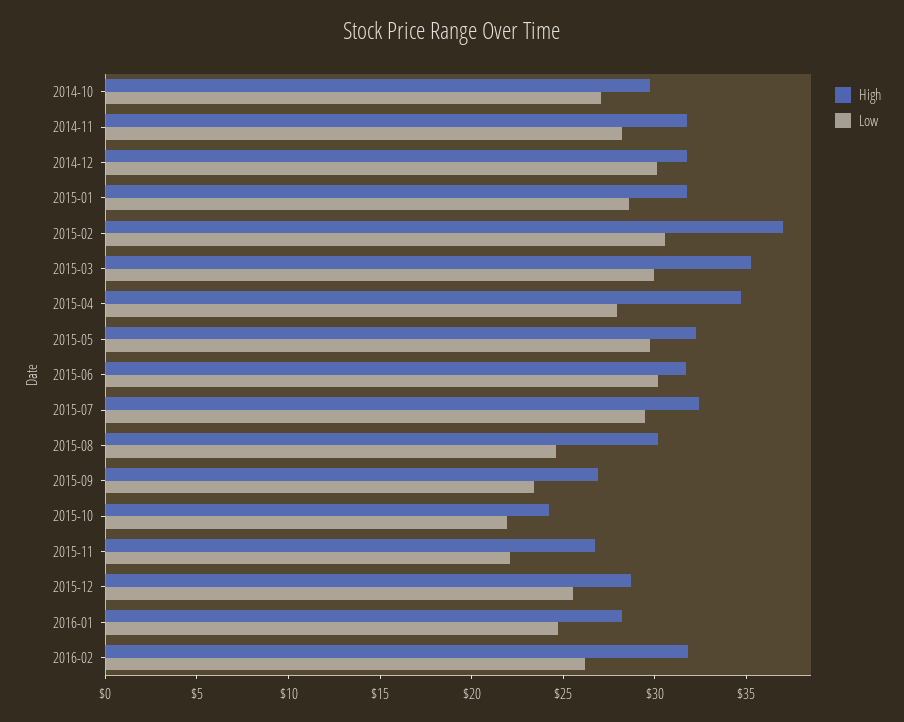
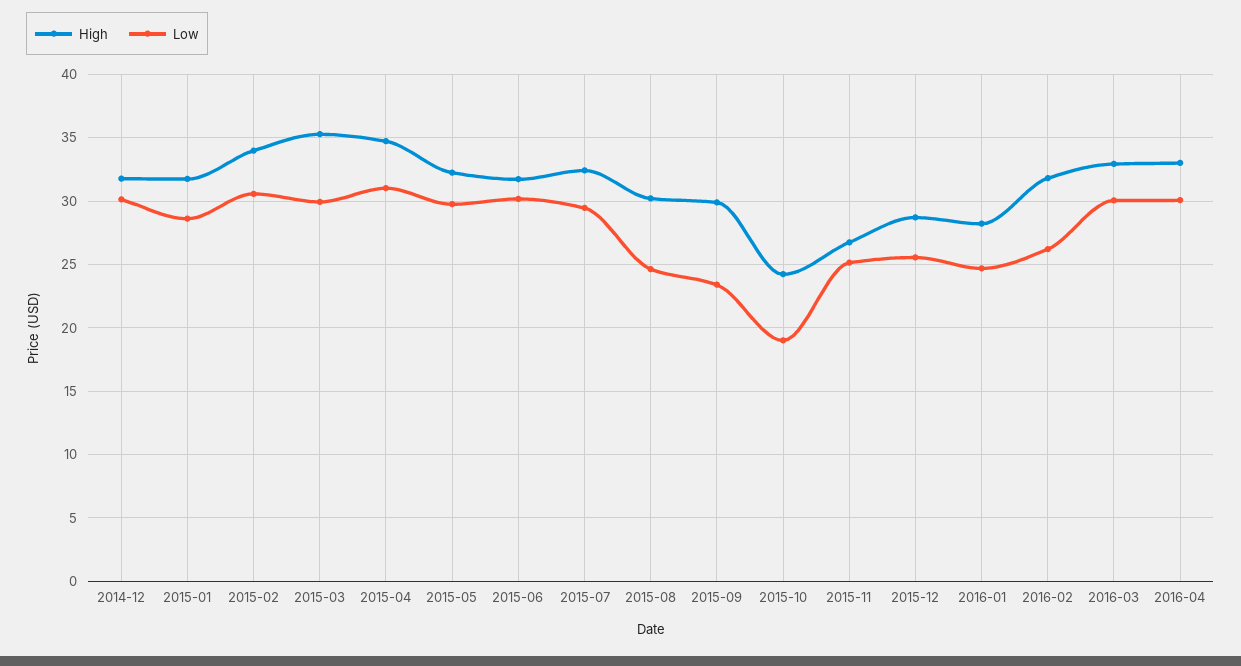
High, 2014-10: 30 -> none
Low, 2014-10: 27 -> none
High, 2014-11: 32 -> none
Low, 2014-11: 28 -> none
High, 2015-02: 37 -> 34
Low, 2015-04: 28 -> 31
High, 2015-09: 27 -> 30
Low, 2015-10: 22 -> 19
Low, 2015-11: 22 -> 25
High, 2016-03: none -> 33
Low, 2016-03: none -> 30
High, 2016-04: none -> 33
Low, 2016-04: none -> 30

